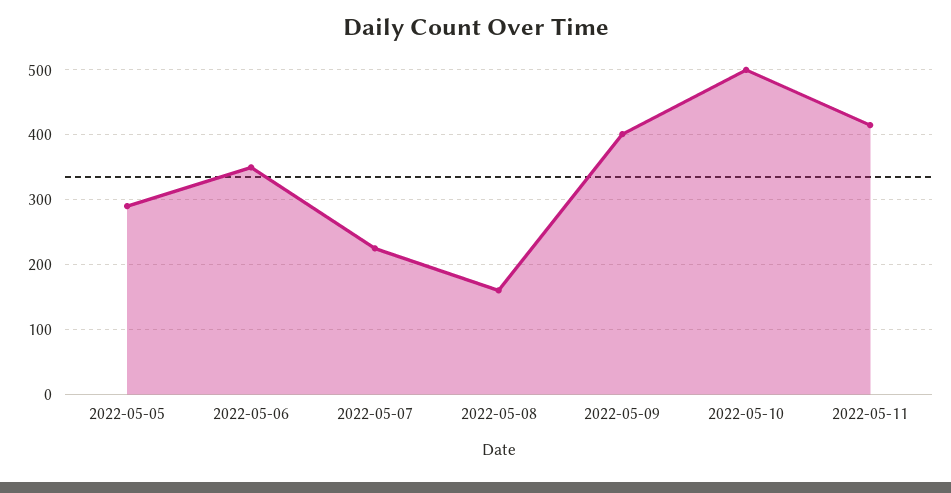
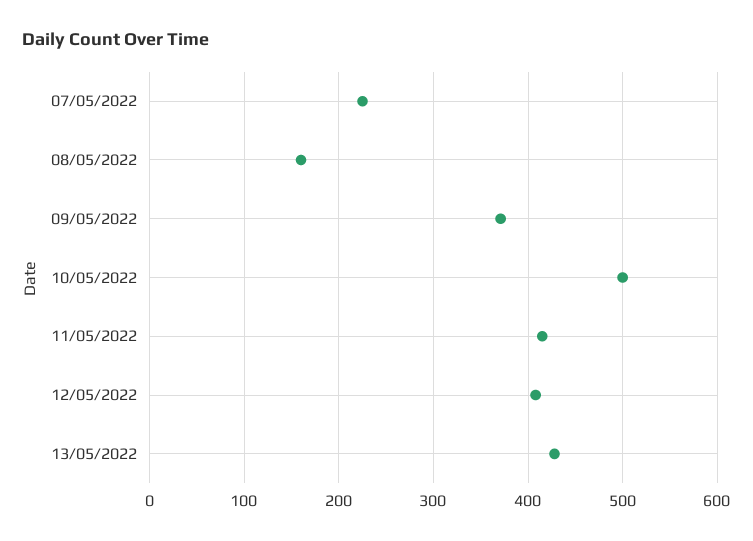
2022-05-05: 290 -> none
2022-05-06: 350 -> none
2022-05-09: 400 -> 370
12/05/2022: none -> 410
13/05/2022: none -> 430

